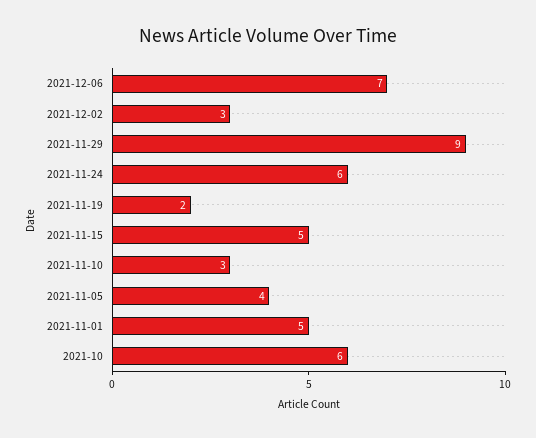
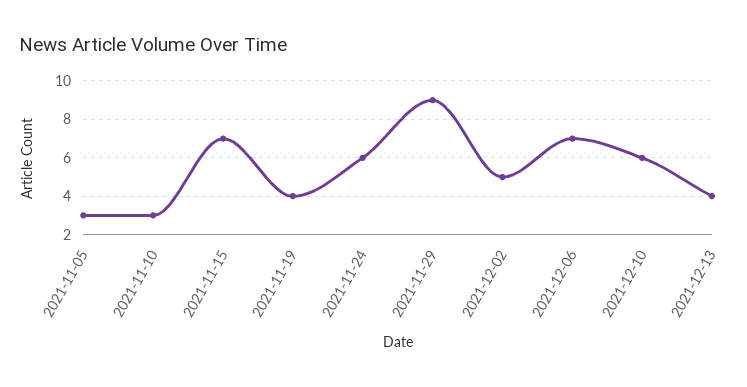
2021-12-02: 3 -> 5
2021-11-19: 2 -> 4
2021-11-15: 5 -> 7
2021-11-05: 4 -> 3
2021-11-01: 5 -> none
2021-10: 6 -> none
2021-12-10: none -> 6
2021-12-13: none -> 4

